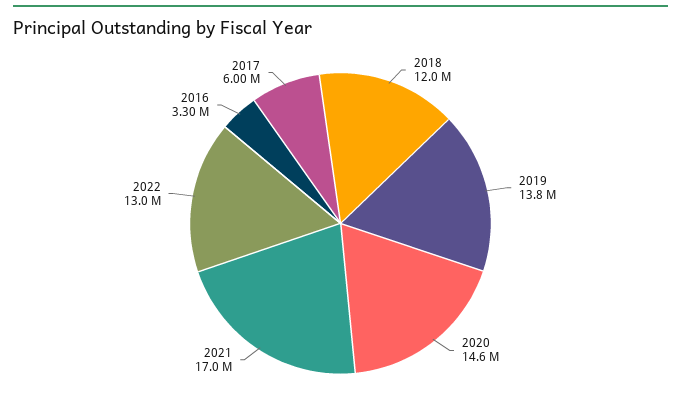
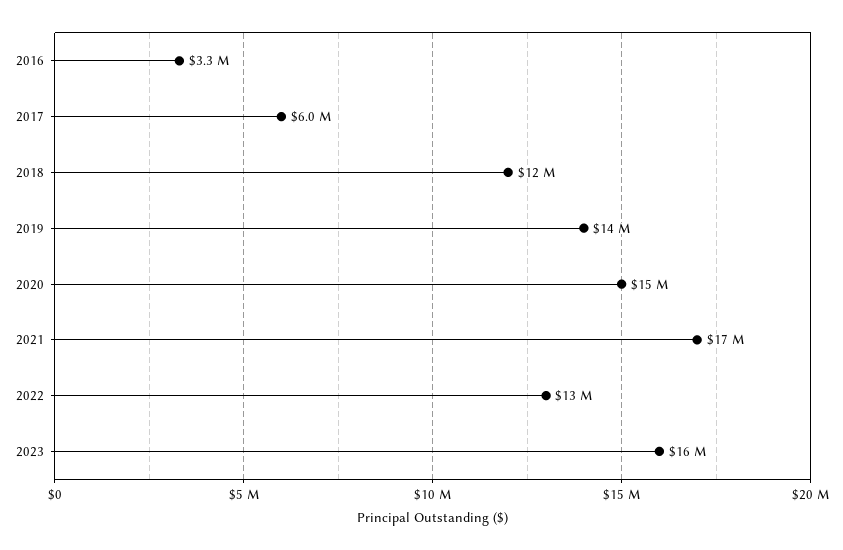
2023: none -> 16000000

